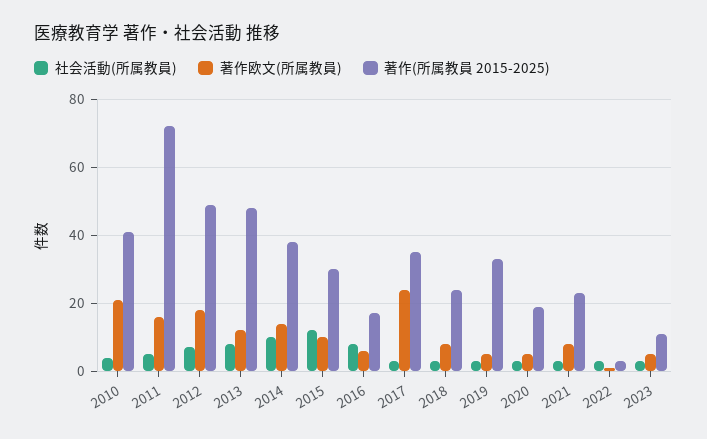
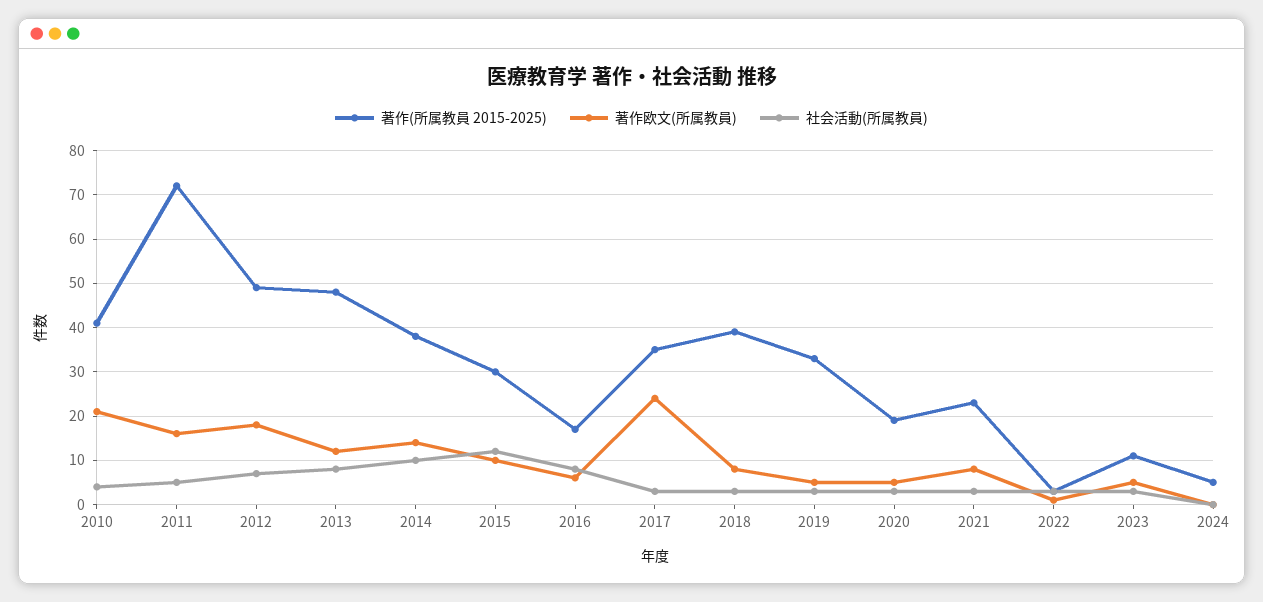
著作(所属教員 2015-2025), 2018: 25 -> 40
著作(所属教員 2015-2025), 2024: none -> 5
著作欧文(所属教員), 2024: none -> 0
社会活動(所属教員), 2024: none -> 0

